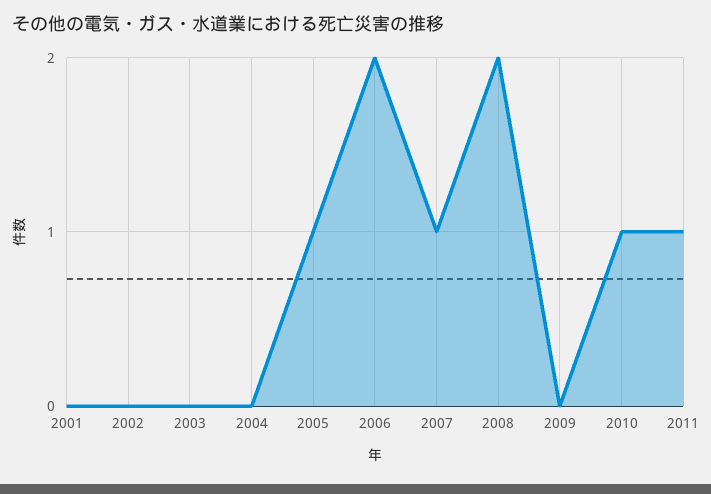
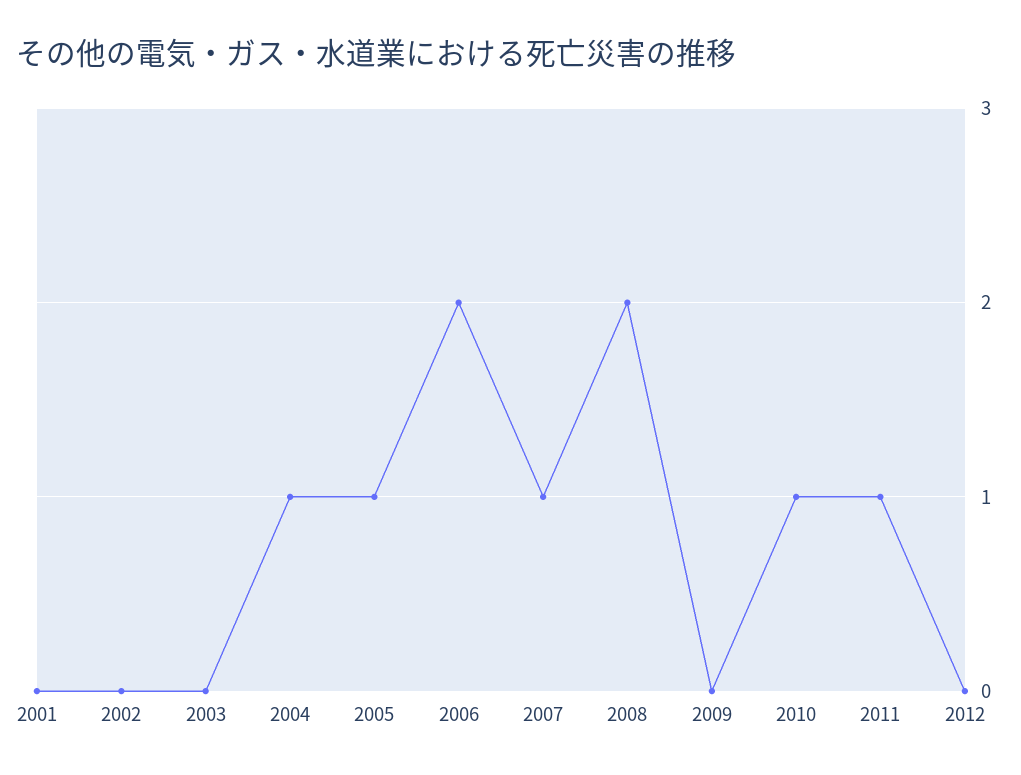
2004: 0 -> 1
2012: none -> 0

